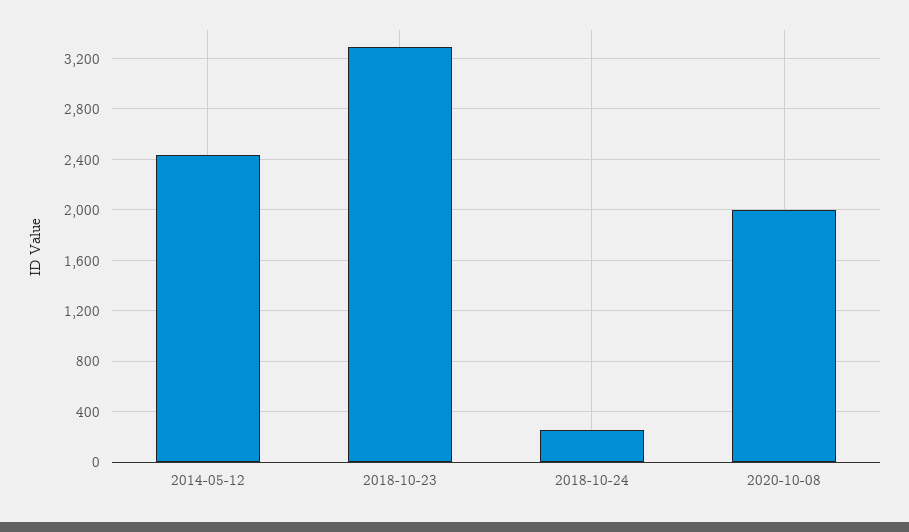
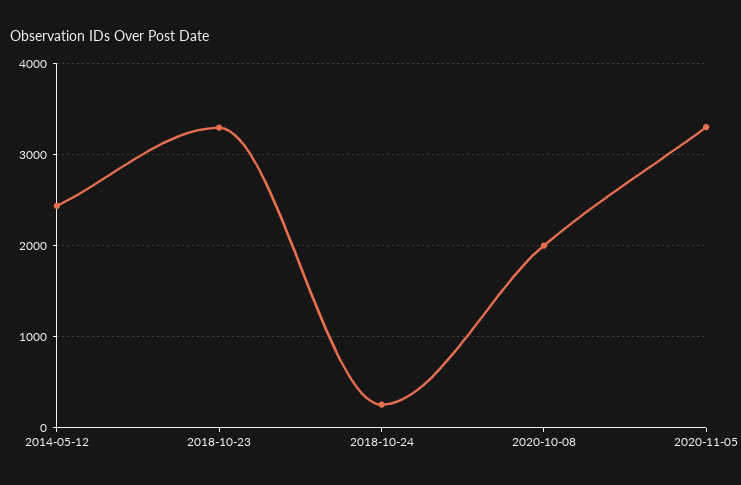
2020-11-05: none -> 3300

